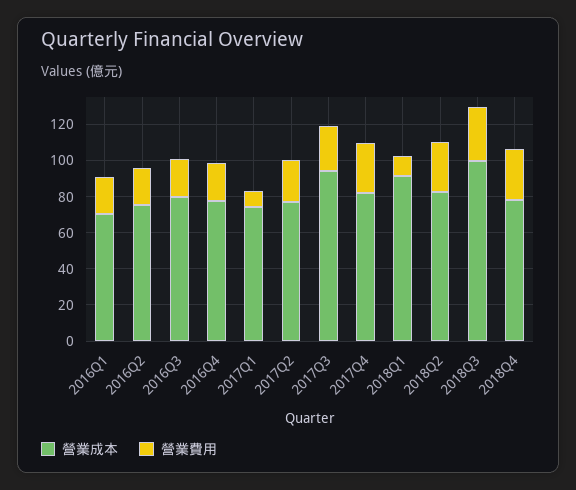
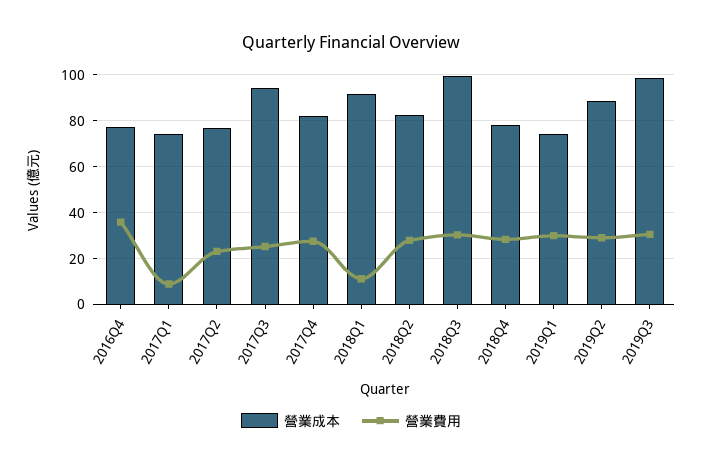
營業成本, 2016Q1: 70 -> none
營業費用, 2016Q1: 20 -> none
營業成本, 2016Q2: 75 -> none
營業費用, 2016Q2: 20 -> none
營業成本, 2016Q3: 80 -> none
營業費用, 2016Q3: 20 -> none
營業費用, 2016Q4: 20 -> 35
營業成本, 2019Q1: none -> 75
營業費用, 2019Q1: none -> 30
營業成本, 2019Q2: none -> 90
營業費用, 2019Q2: none -> 30
營業成本, 2019Q3: none -> 100
營業費用, 2019Q3: none -> 30

